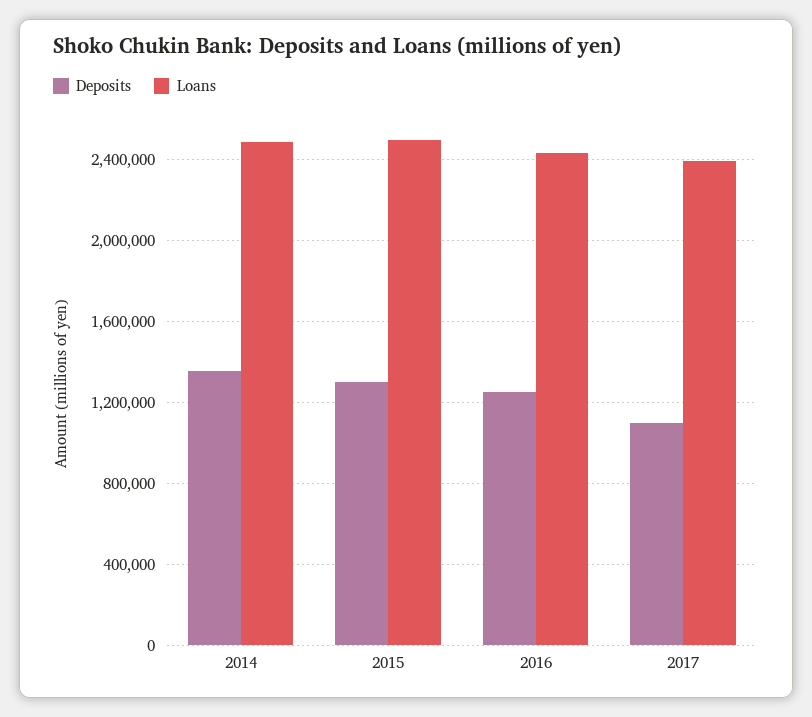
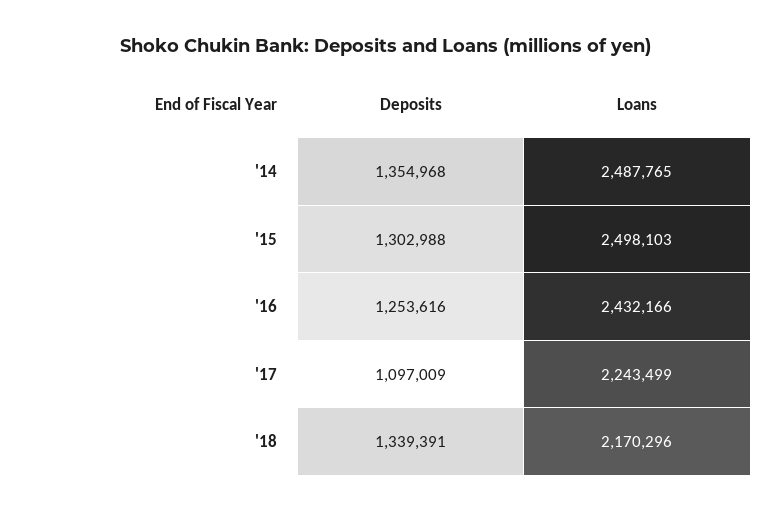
Loans, 2017: 2400000 -> 2243499
Deposits, '18: none -> 1339391
Loans, '18: none -> 2170296

